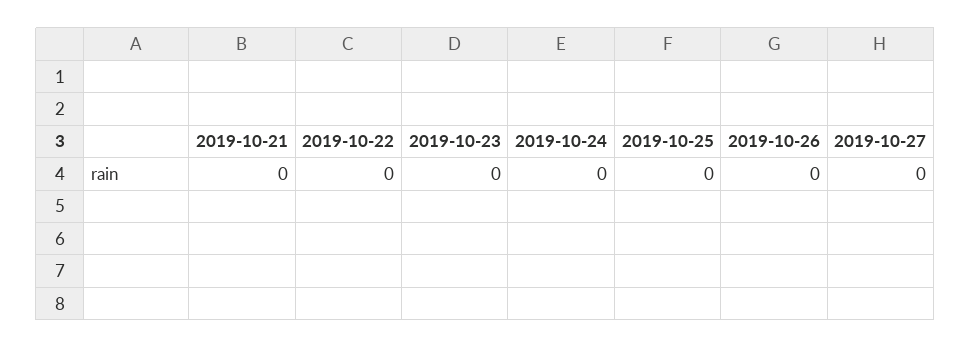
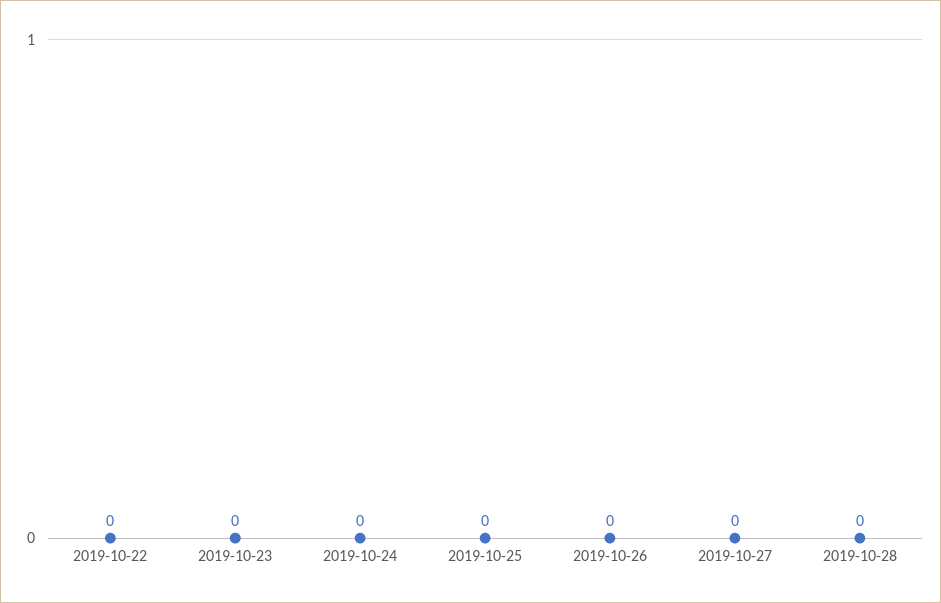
2019-10-21: 0 -> none
2019-10-28: none -> 0

